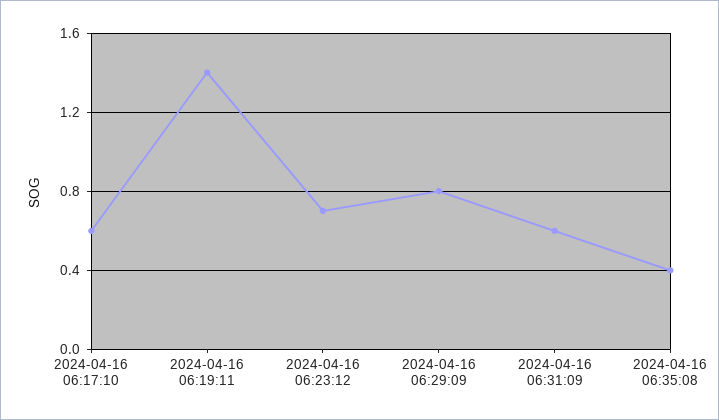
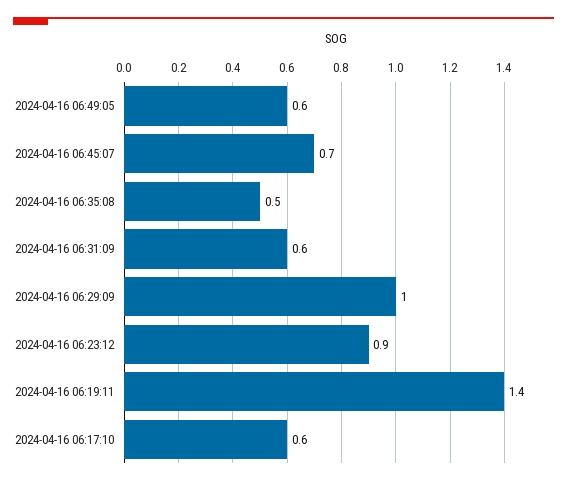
2024-04-16 06:23:12: 0.7 -> 0.9
2024-04-16 06:29:09: 0.8 -> 1
2024-04-16 06:35:08: 0.4 -> 0.5
2024-04-16 06:49:05: none -> 0.6
2024-04-16 06:45:07: none -> 0.7

